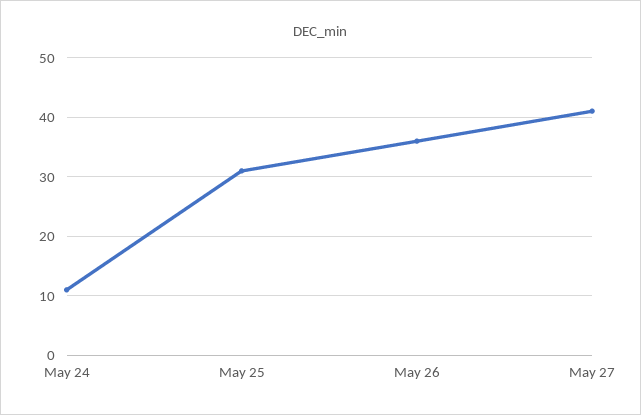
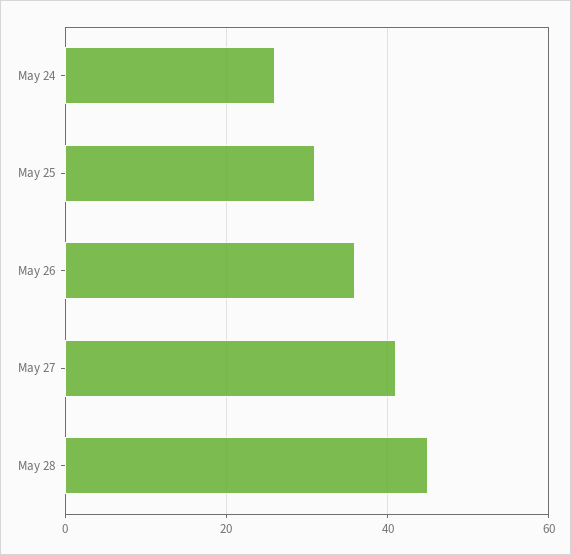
May 24: 10 -> 25
May 28: none -> 45

